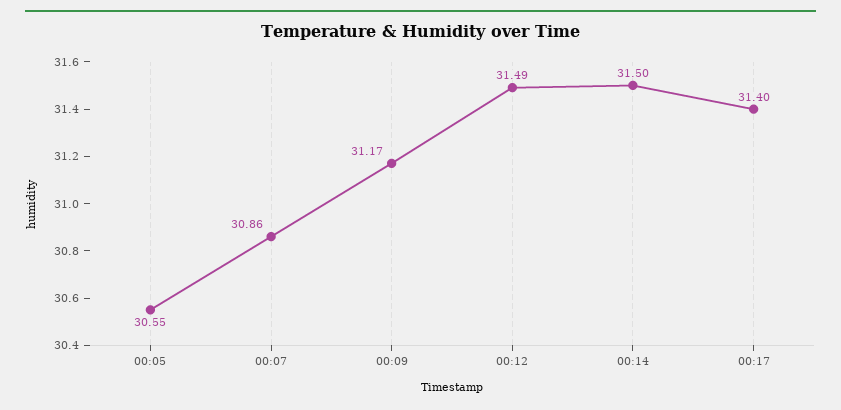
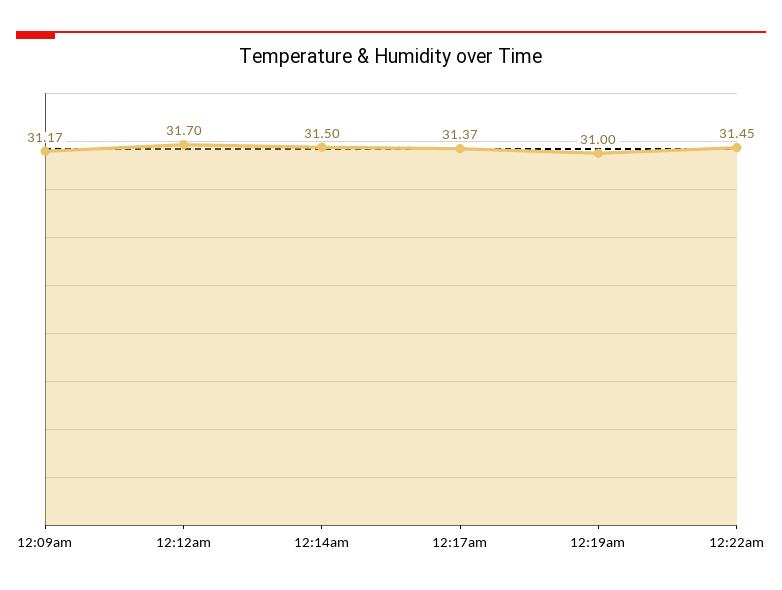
00:05: 30.55 -> none
00:07: 30.86 -> none
00:12: 31.49 -> 31.7
00:17: 31.4 -> 31.37
12:19am: none -> 31
12:22am: none -> 31.45

